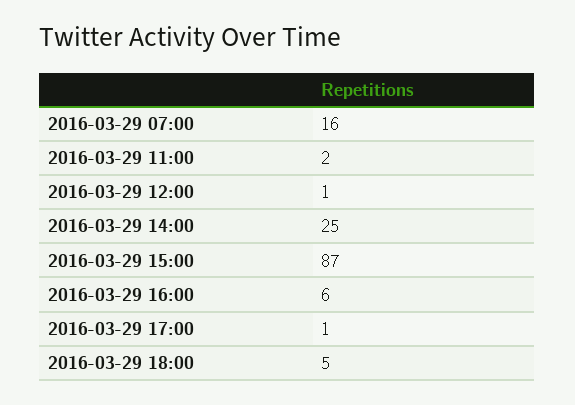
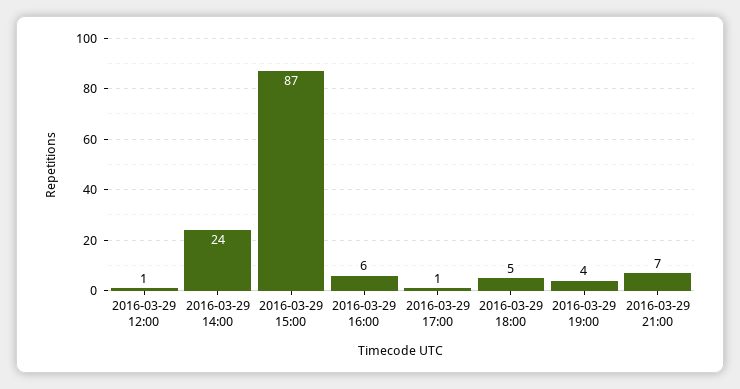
2016-03-29 07:00: 16 -> none
2016-03-29 11:00: 2 -> none
2016-03-29 14:00: 25 -> 24
2016-03-29 19:00: none -> 4
2016-03-29 21:00: none -> 7

